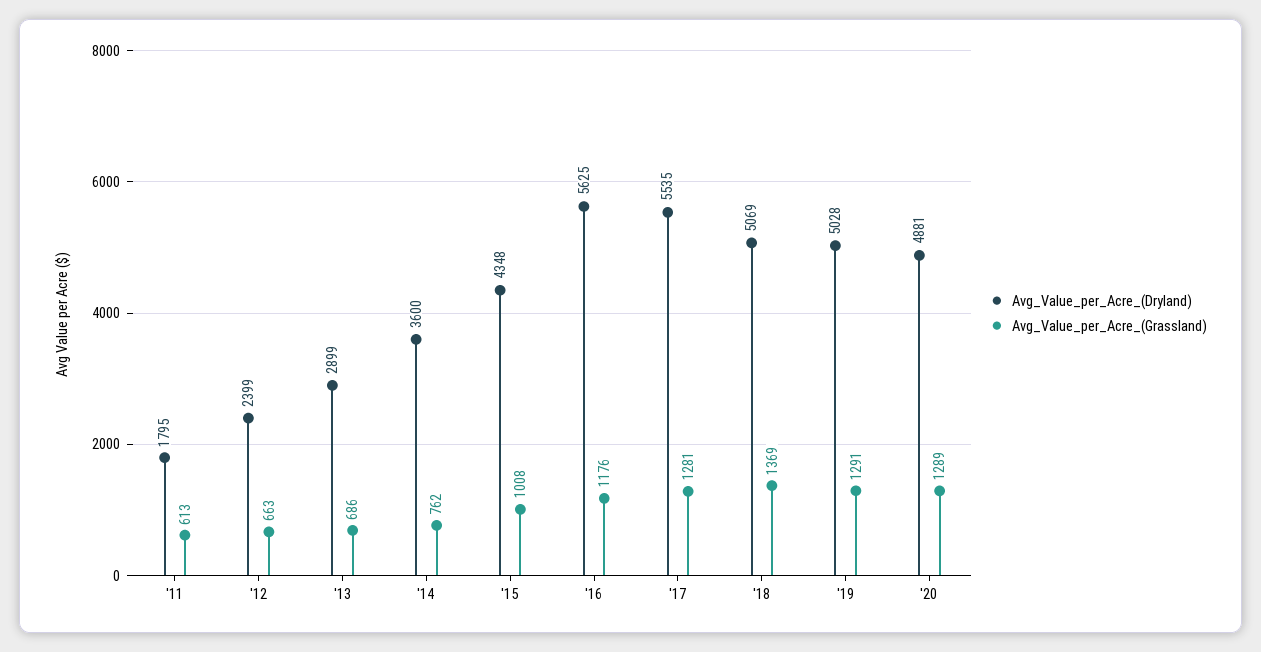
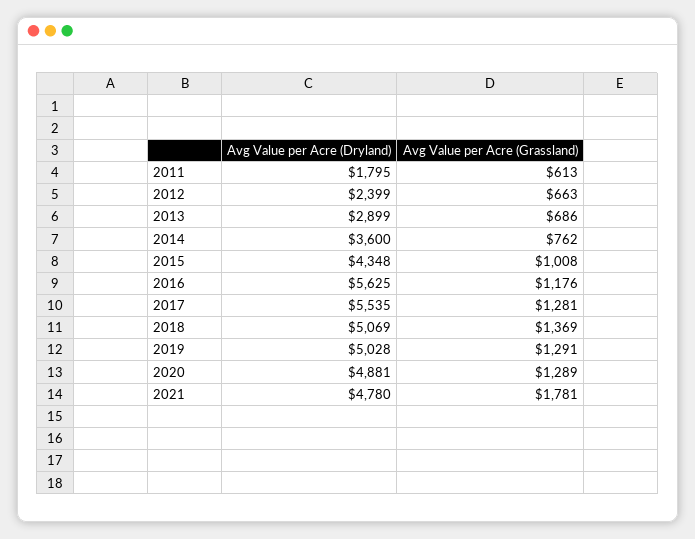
Avg_Value_per_Acre_(Dryland), 2021: none -> 4780
Avg_Value_per_Acre_(Grassland), 2021: none -> 1781

